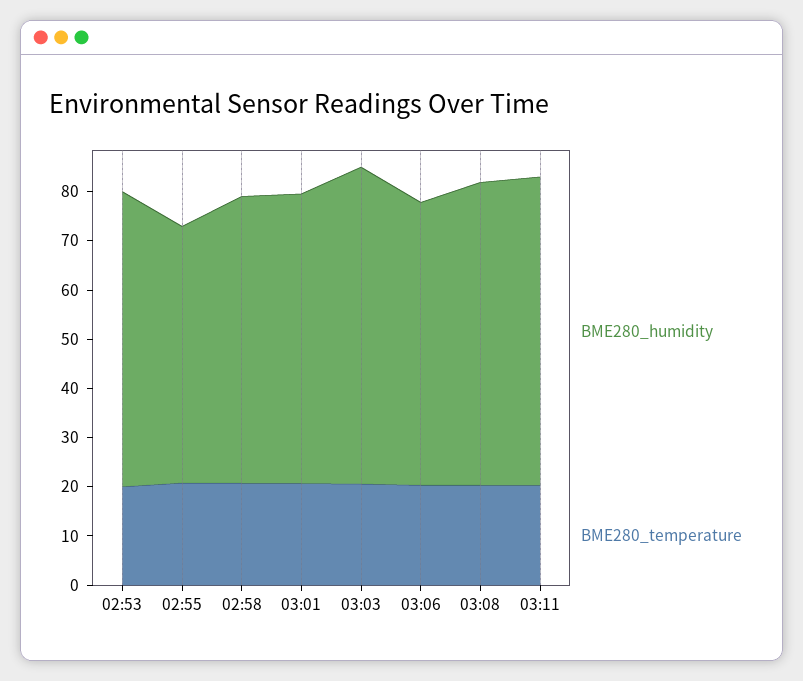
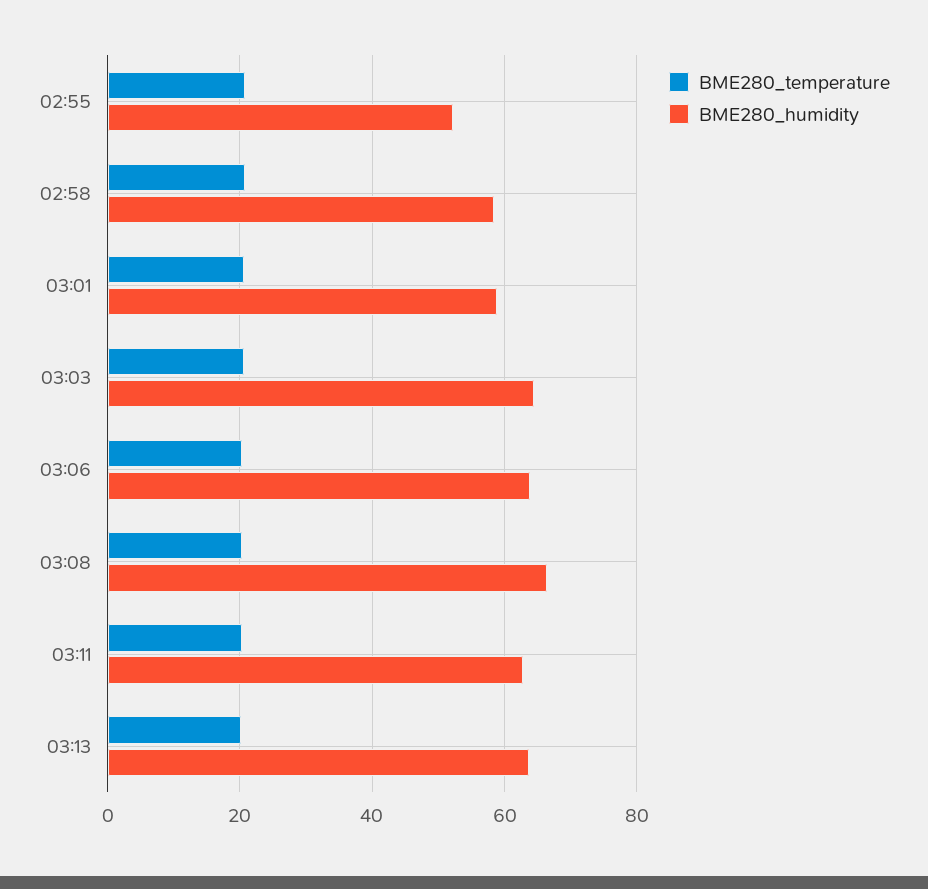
BME280_humidity, 02:53: 60 -> none
BME280_temperature, 02:53: 20 -> none
BME280_humidity, 03:06: 58 -> 64
BME280_humidity, 03:08: 62 -> 66
BME280_temperature, 03:13: none -> 20
BME280_humidity, 03:13: none -> 64

